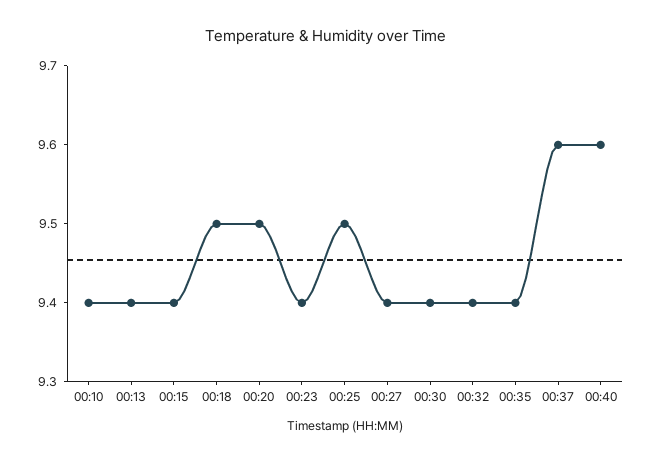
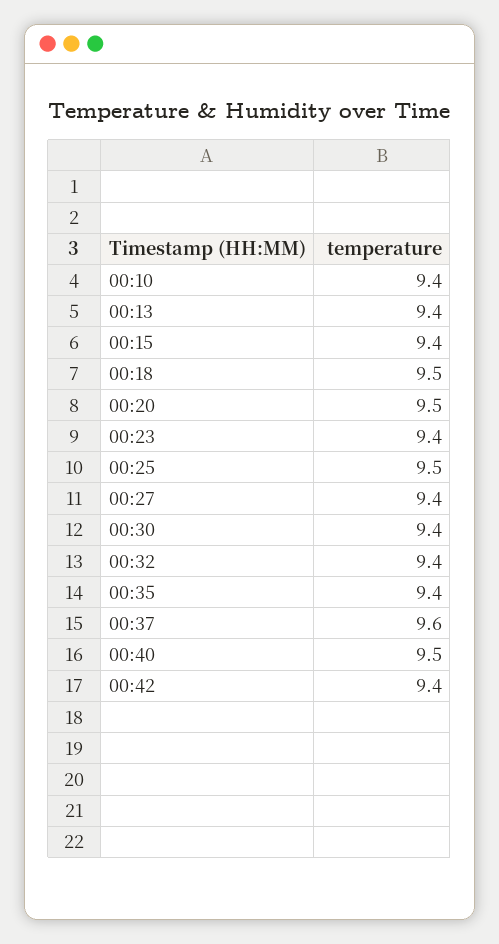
00:40: 9.6 -> 9.5
00:42: none -> 9.4

